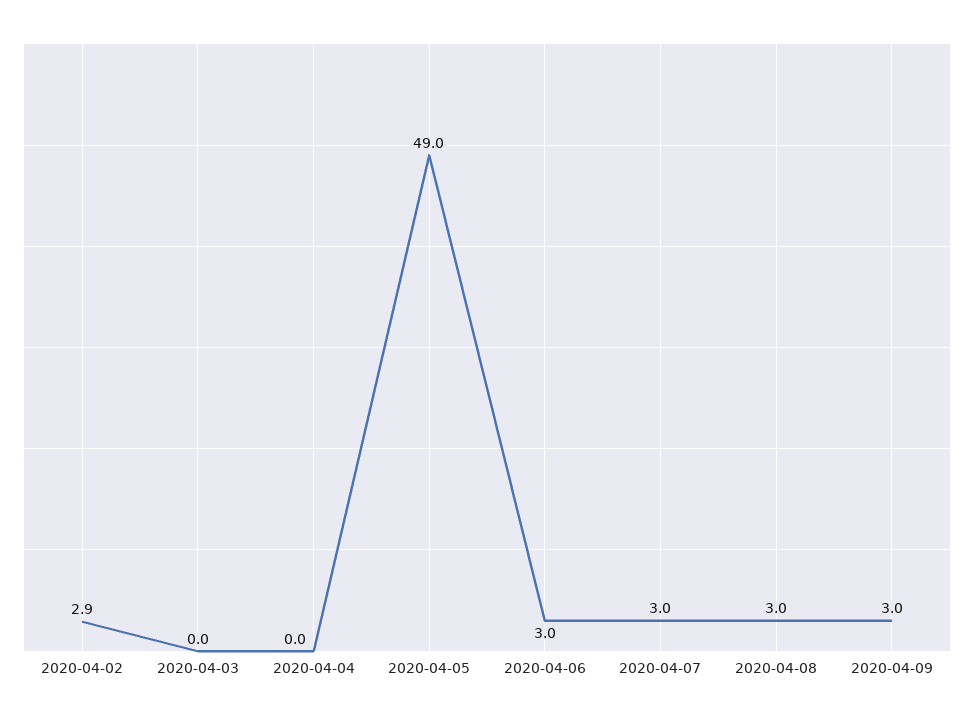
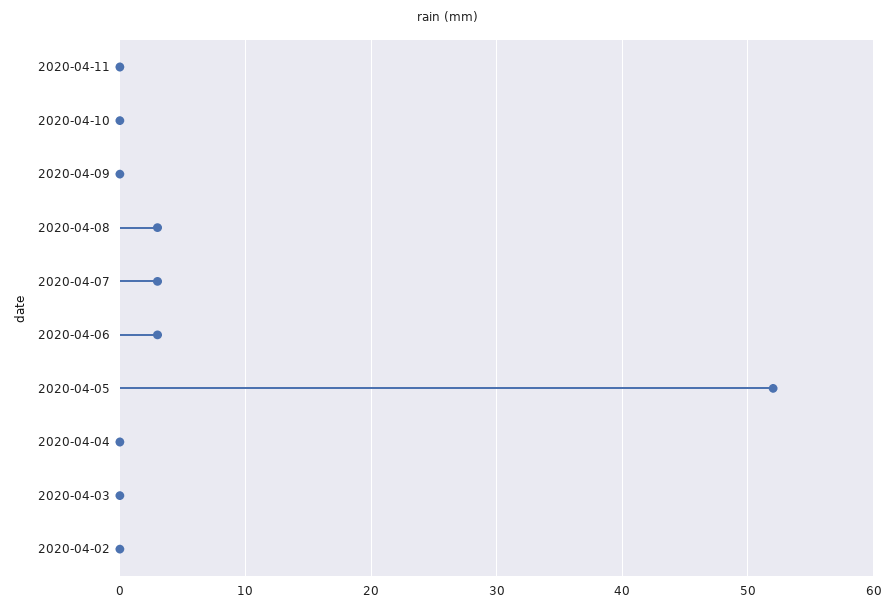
2020-04-02: 2.9 -> 0
2020-04-05: 49 -> 52
2020-04-09: 3 -> 0
2020-04-11: none -> 0
2020-04-10: none -> 0

